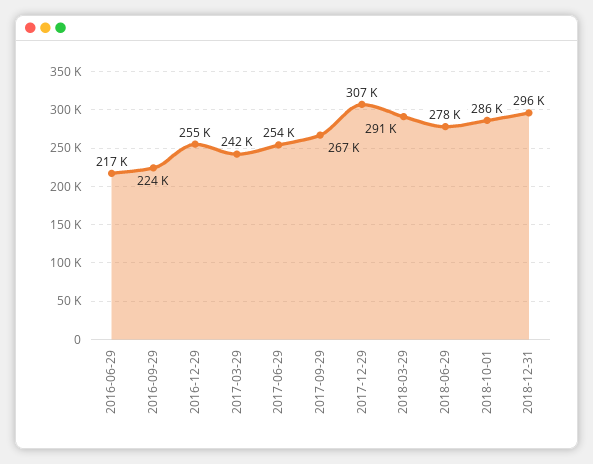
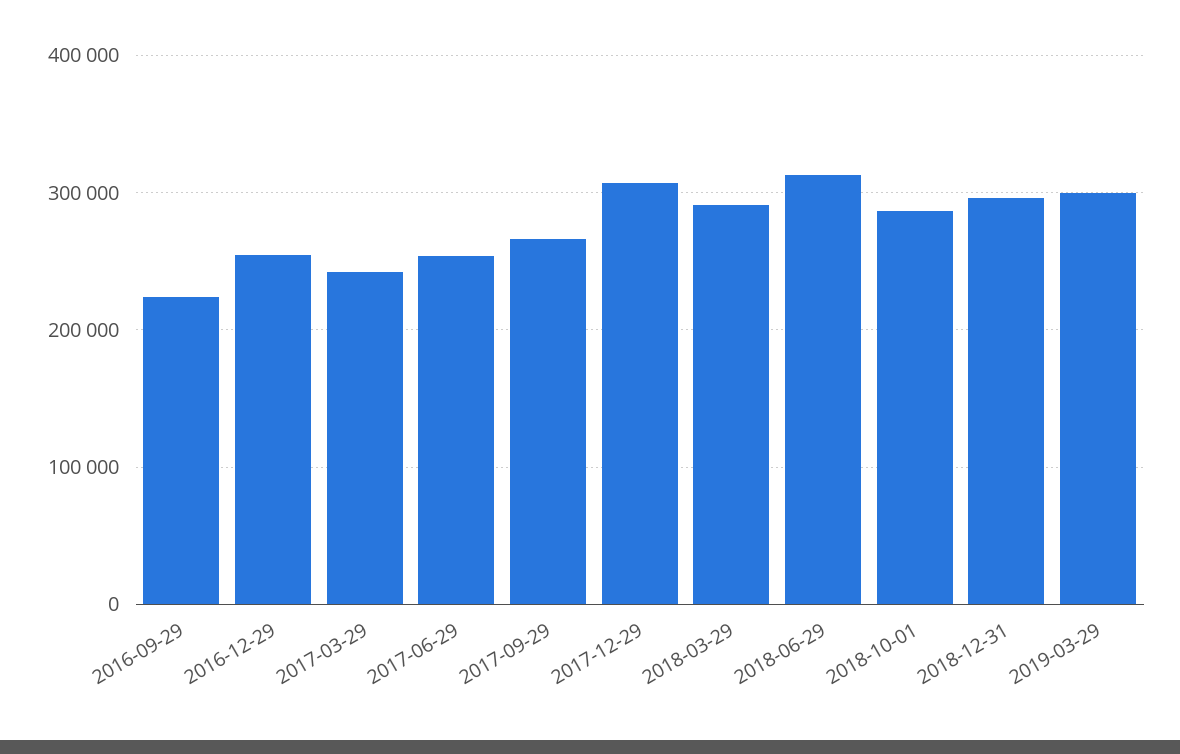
2016-06-29: 217000 -> none
2018-06-29: 278000 -> 310000
2019-03-29: none -> 300000

